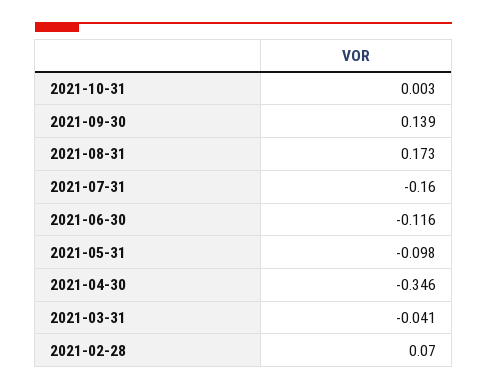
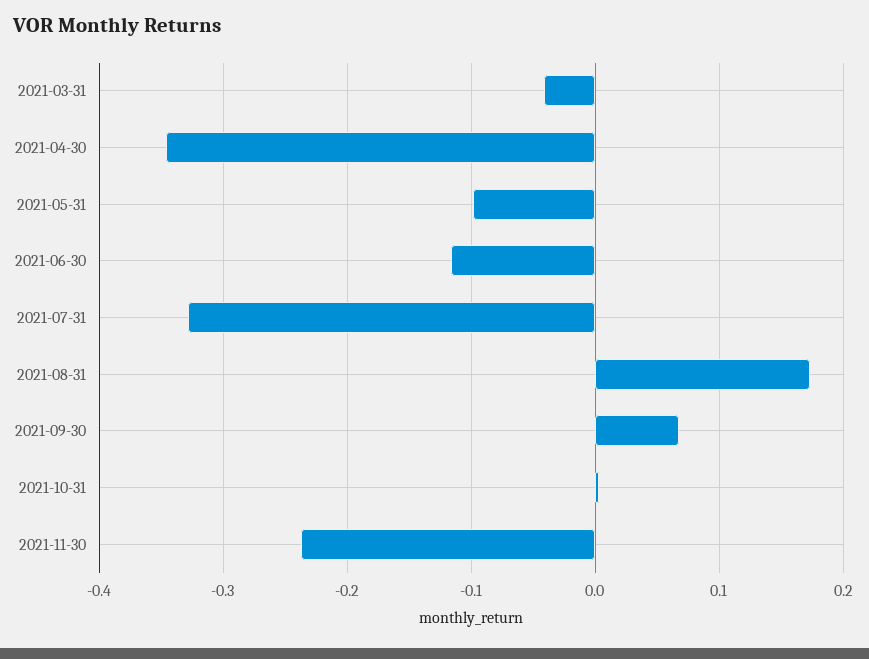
2021-09-30: 0.139 -> 0.07
2021-07-31: -0.16 -> -0.33
2021-02-28: 0.07 -> none
2021-11-30: none -> -0.24

